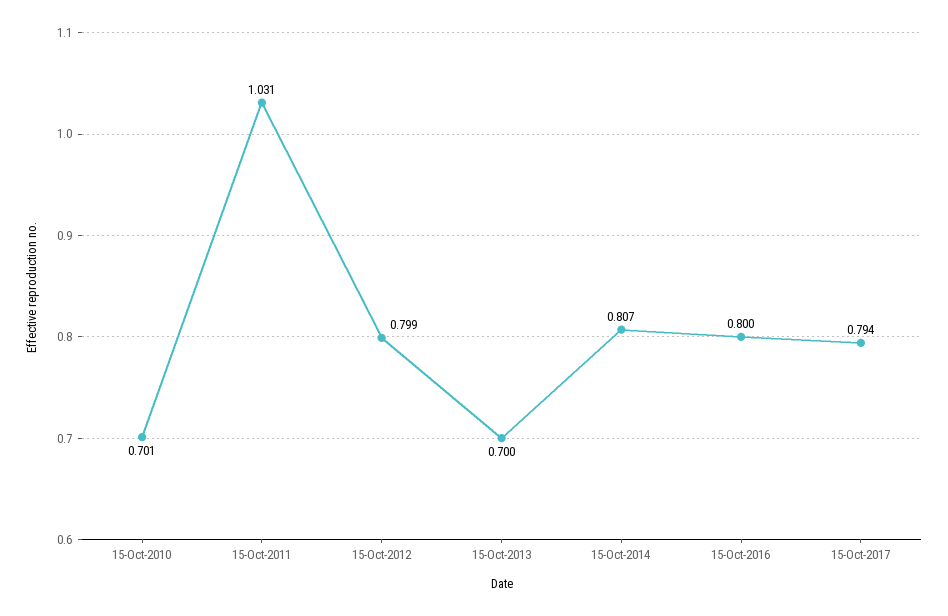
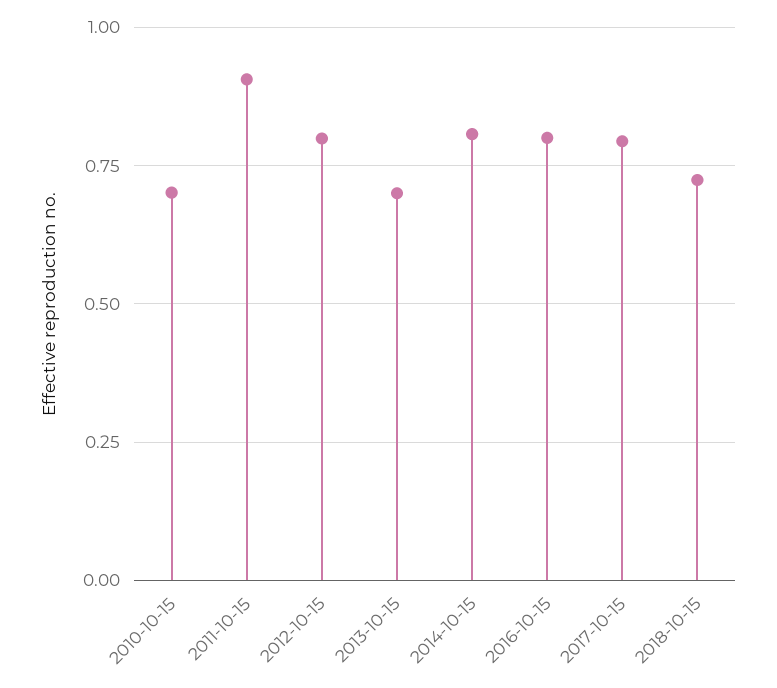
15-Oct-2011: 1.031 -> 0.9
2018-10-15: none -> 0.725

